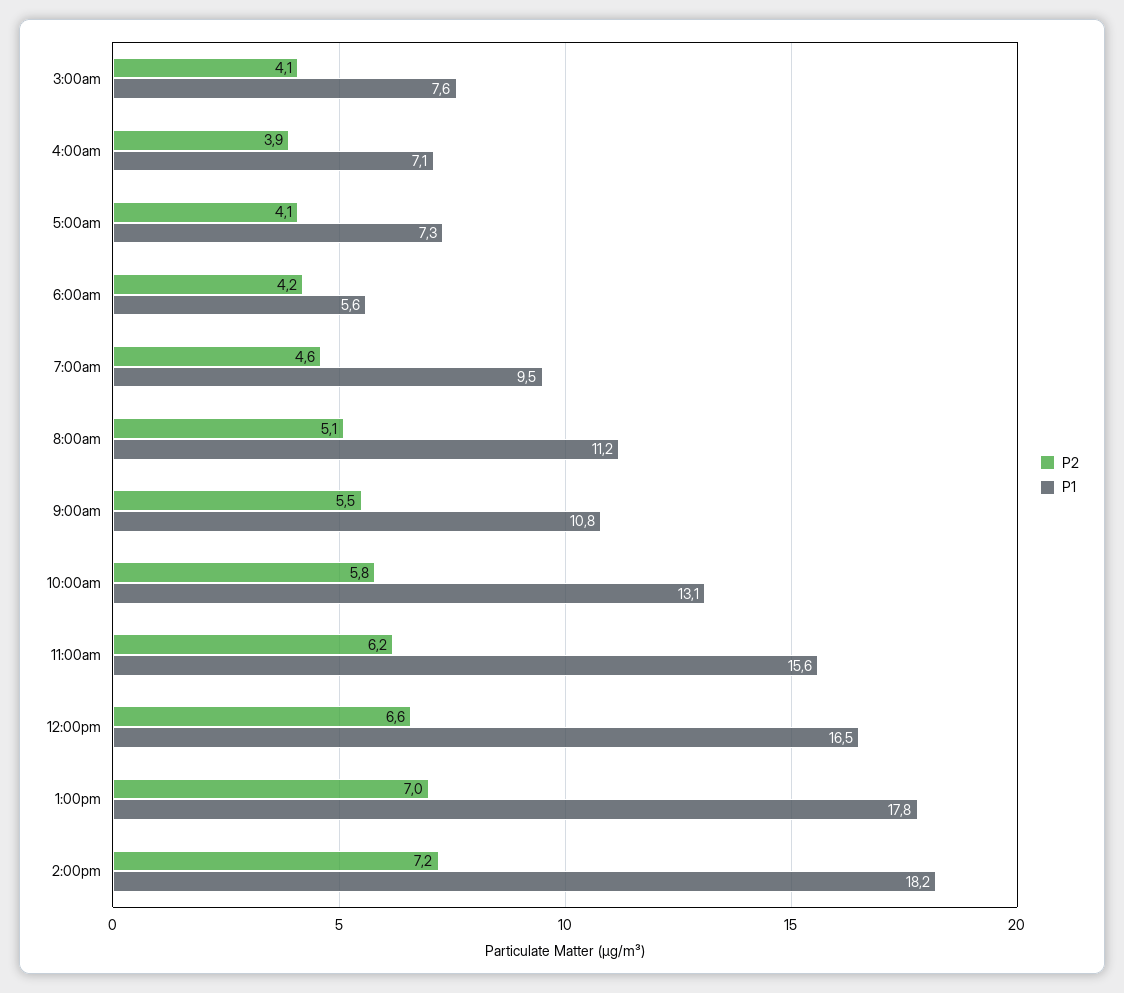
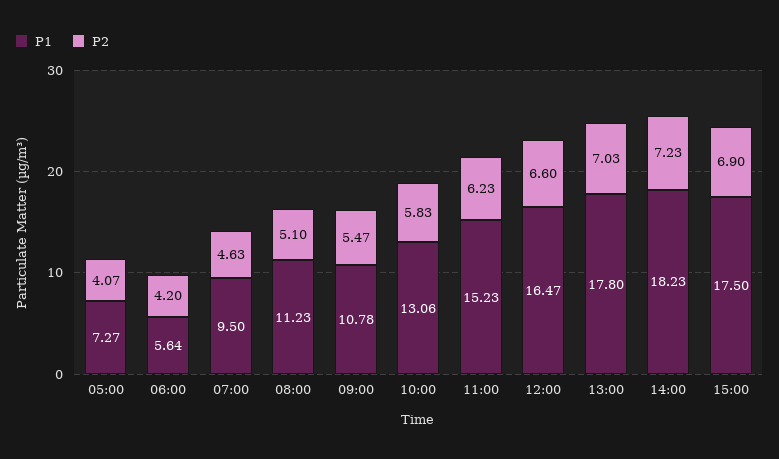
P2, 3:00am: 4.1 -> none
P1, 3:00am: 7.6 -> none
P2, 4:00am: 3.9 -> none
P1, 4:00am: 7.1 -> none
P1, 11:00am: 15.6 -> 15.23
P1, 15:00: none -> 17.5
P2, 15:00: none -> 6.9

